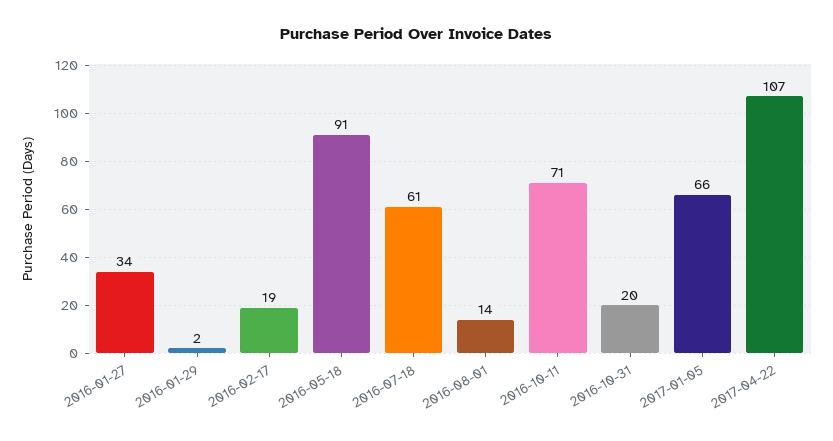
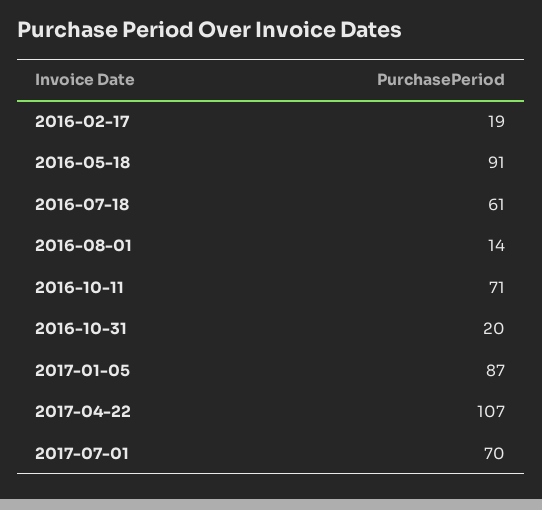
2016-01-27: 34 -> none
2016-01-29: 2 -> none
2017-01-05: 66 -> 87
2017-07-01: none -> 70

